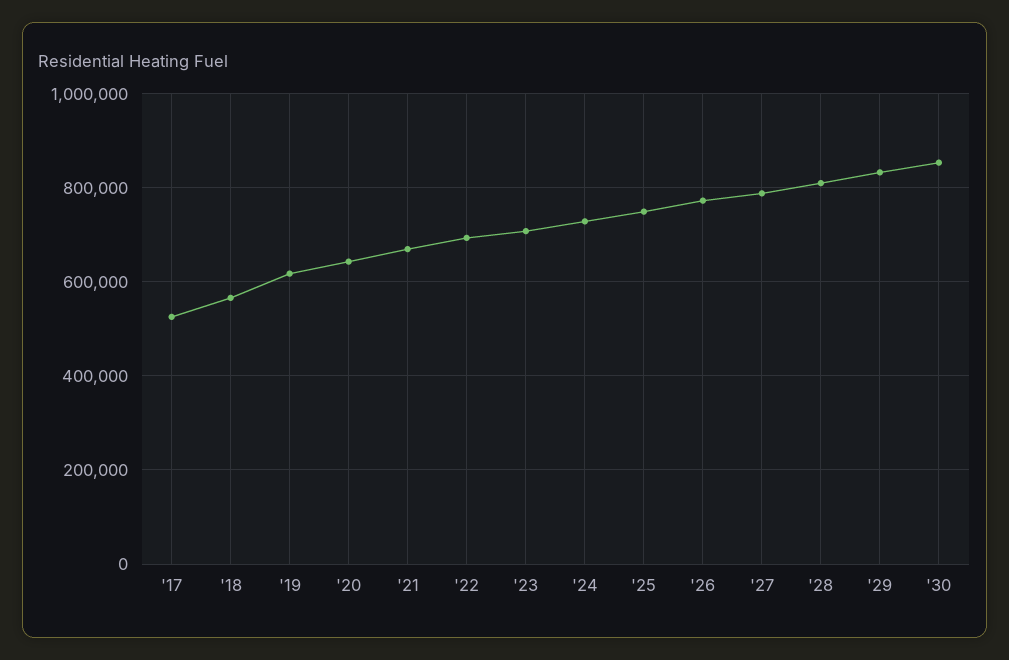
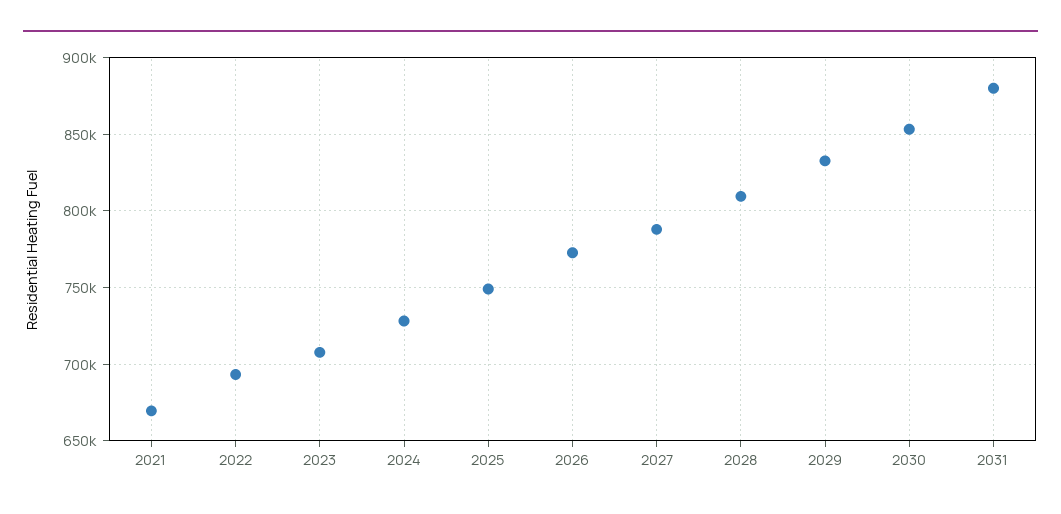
'17: 520000 -> none
'18: 560000 -> none
'19: 620000 -> none
'20: 640000 -> none
2031: none -> 880000

